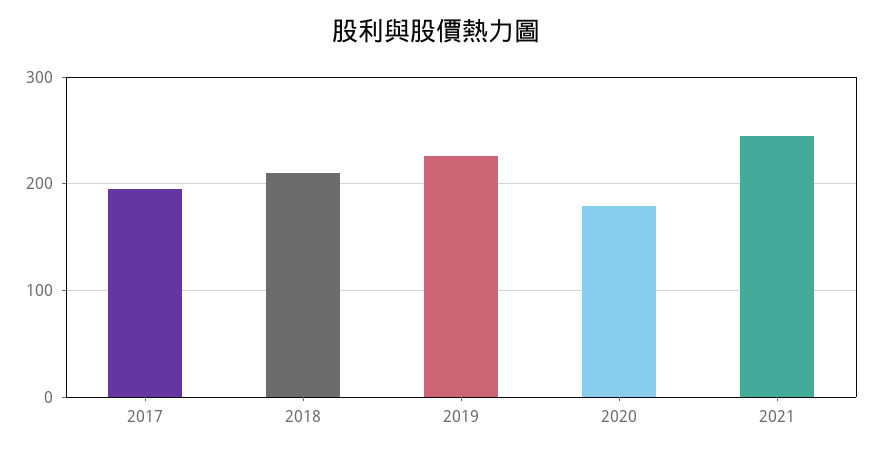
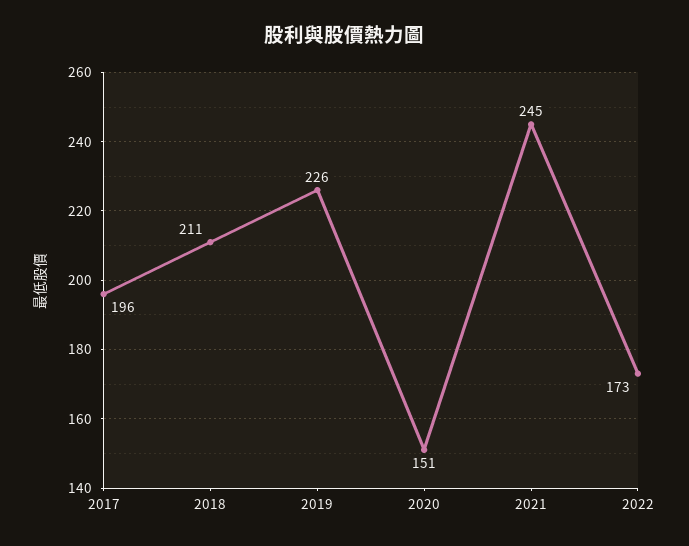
2020: 180 -> 151
2022: none -> 173

